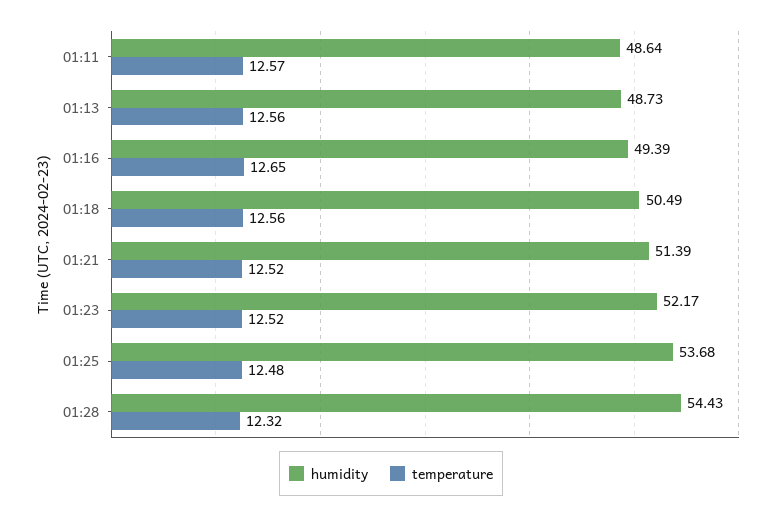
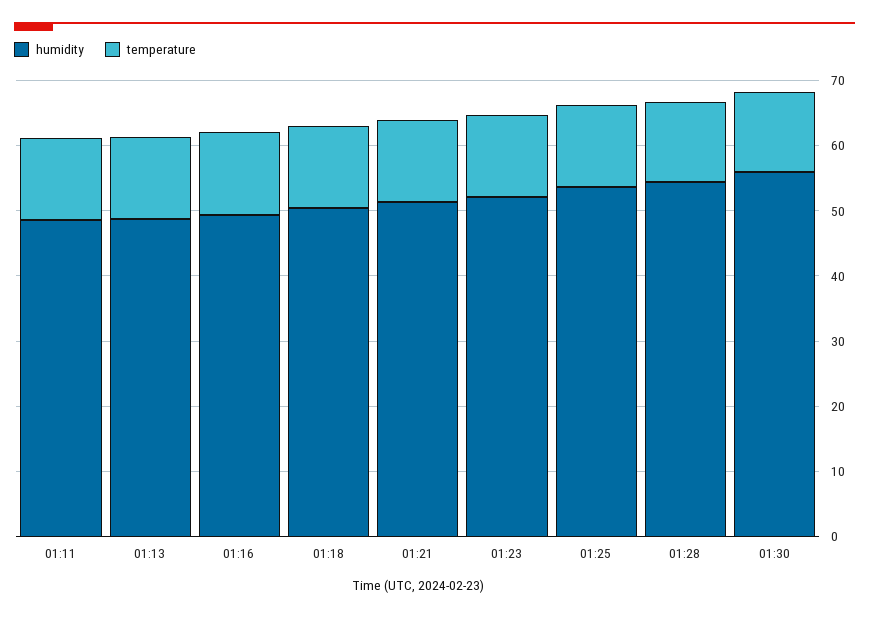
humidity, 01:30: none -> 56
temperature, 01:30: none -> 12

